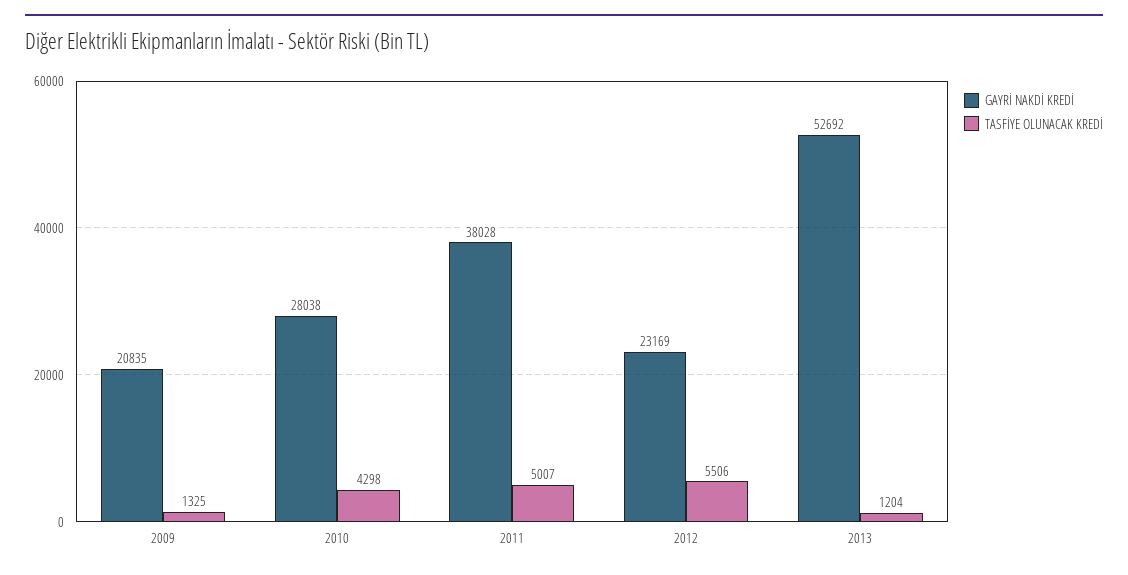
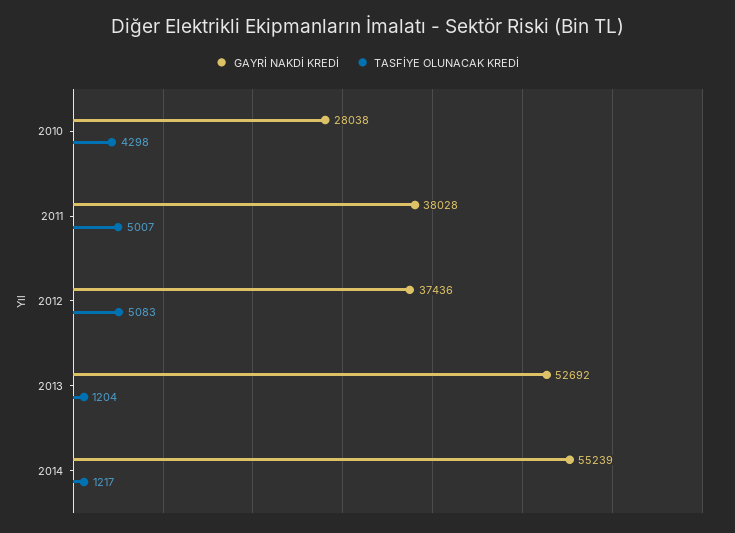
GAYRİ NAKDİ KREDİ, 2009: 20835 -> none
TASFİYE OLUNACAK KREDİ, 2009: 1325 -> none
GAYRİ NAKDİ KREDİ, 2012: 23169 -> 37436
TASFİYE OLUNACAK KREDİ, 2012: 5506 -> 5083
GAYRİ NAKDİ KREDİ, 2014: none -> 55239
TASFİYE OLUNACAK KREDİ, 2014: none -> 1217

